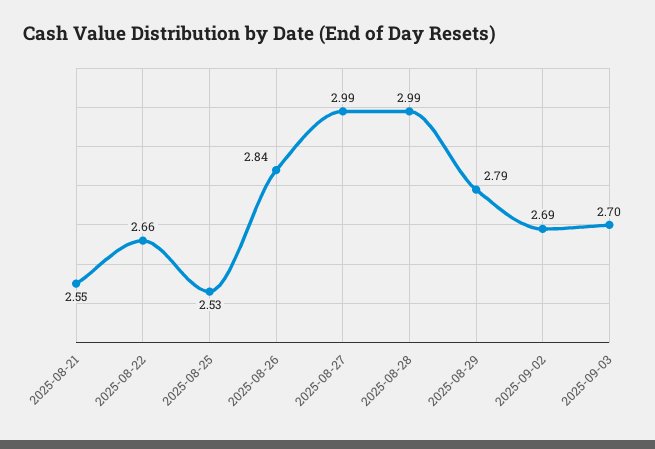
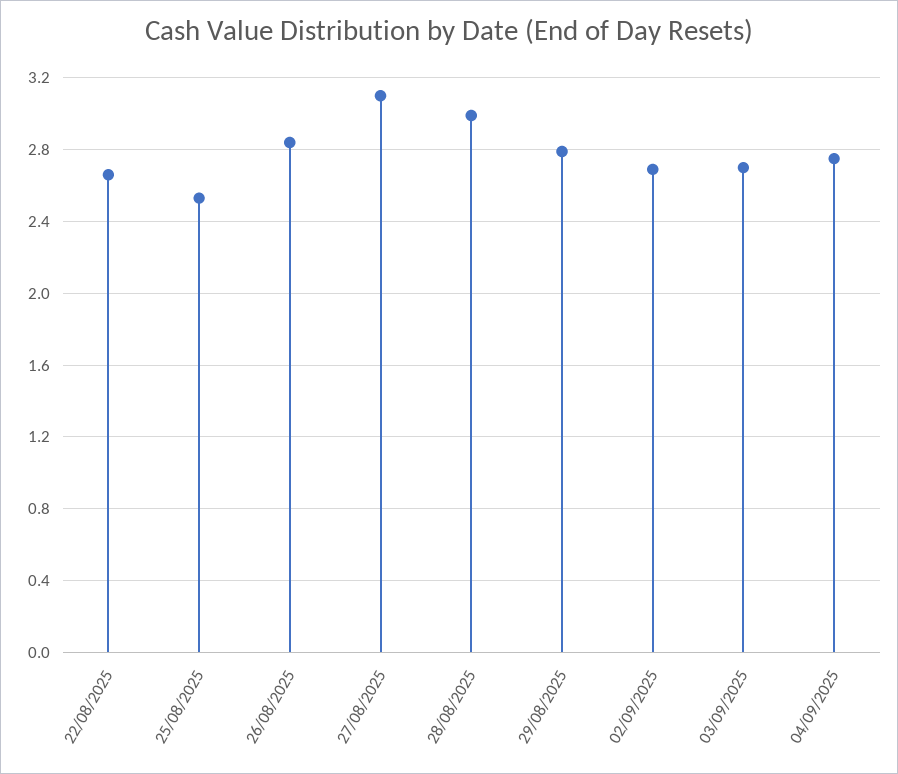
2025-08-21: 2.55 -> none
2025-08-27: 2.99 -> 3.1
04/09/2025: none -> 2.75

